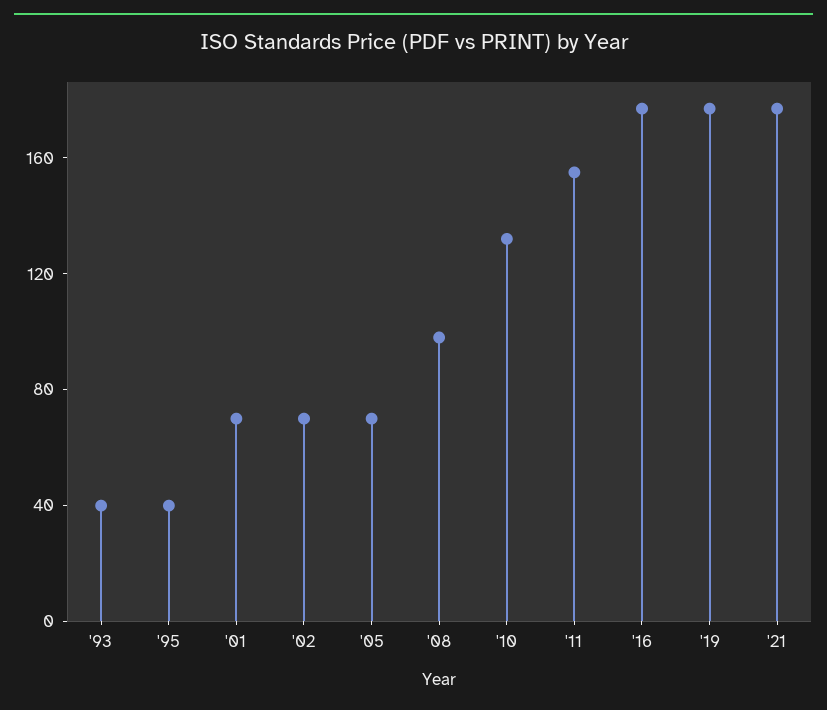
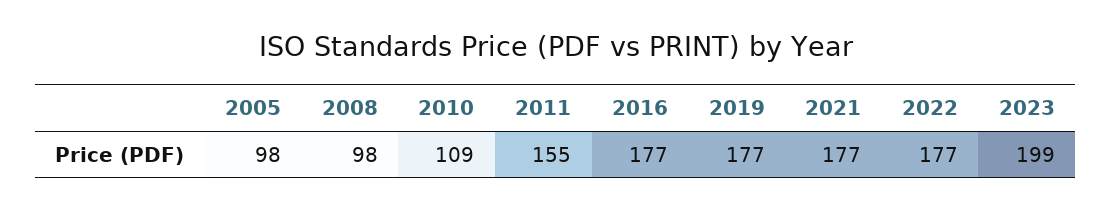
'93: 40 -> none
'95: 40 -> none
'01: 70 -> none
'02: 70 -> none
'05: 70 -> 98
'10: 130 -> 109
2022: none -> 177
2023: none -> 199

